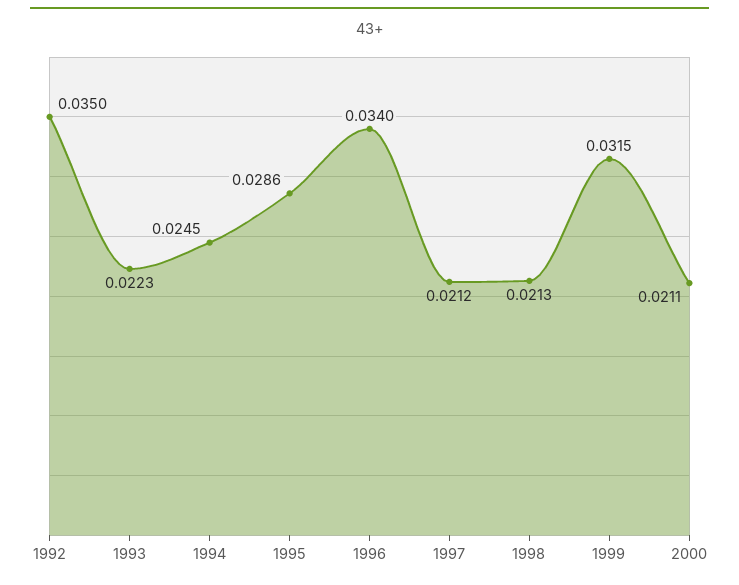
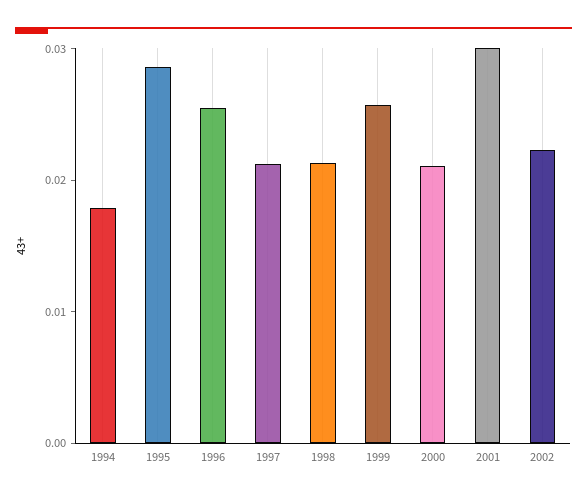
1992: 0.035 -> none
1993: 0.0223 -> none
1994: 0.0245 -> 0.018
1996: 0.034 -> 0.026
1999: 0.0315 -> 0.026
2001: none -> 0.03
2002: none -> 0.022

